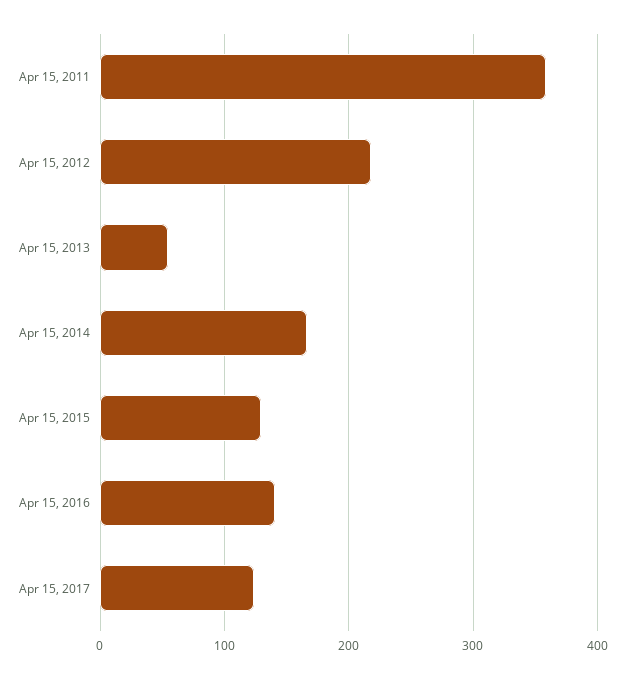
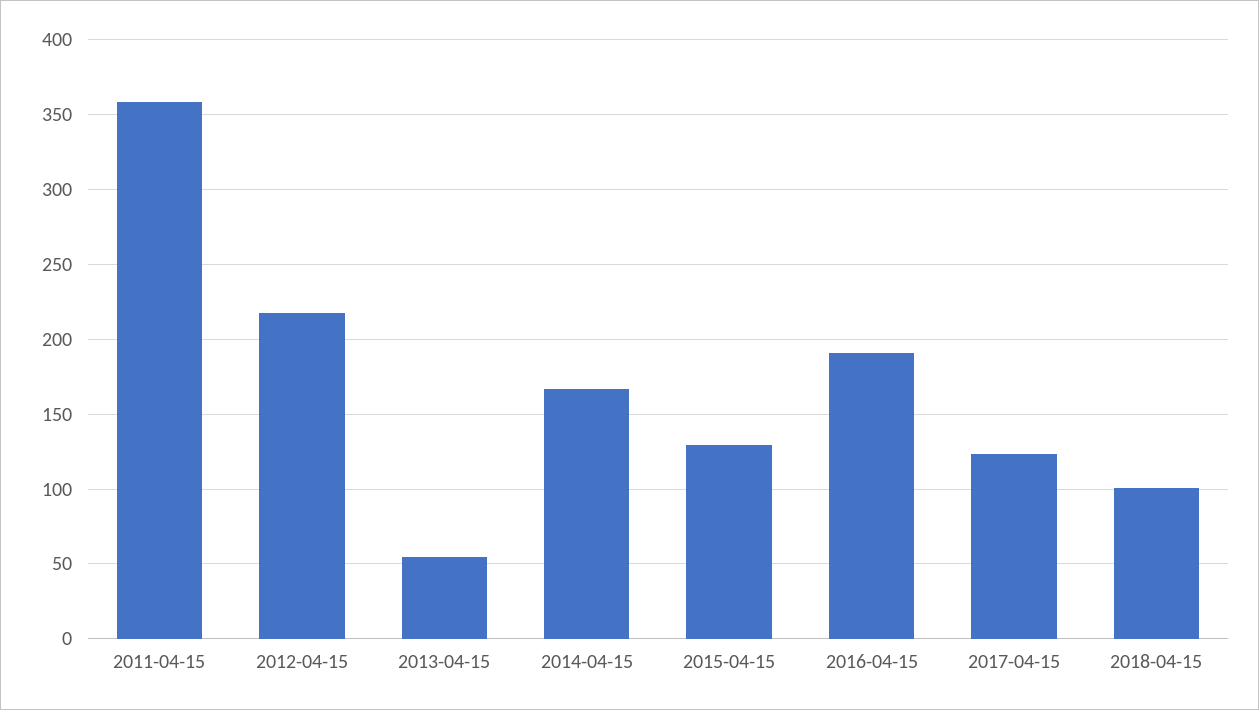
Apr 15, 2016: 140 -> 190
2018-04-15: none -> 100

